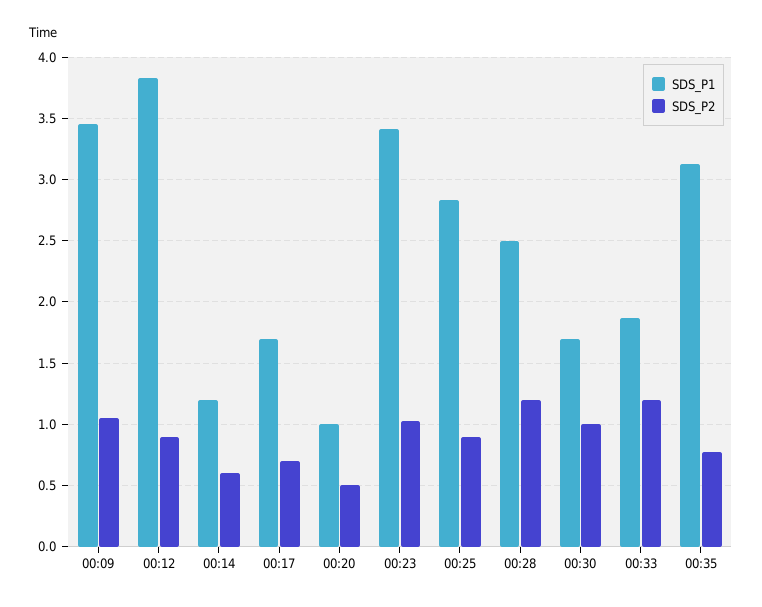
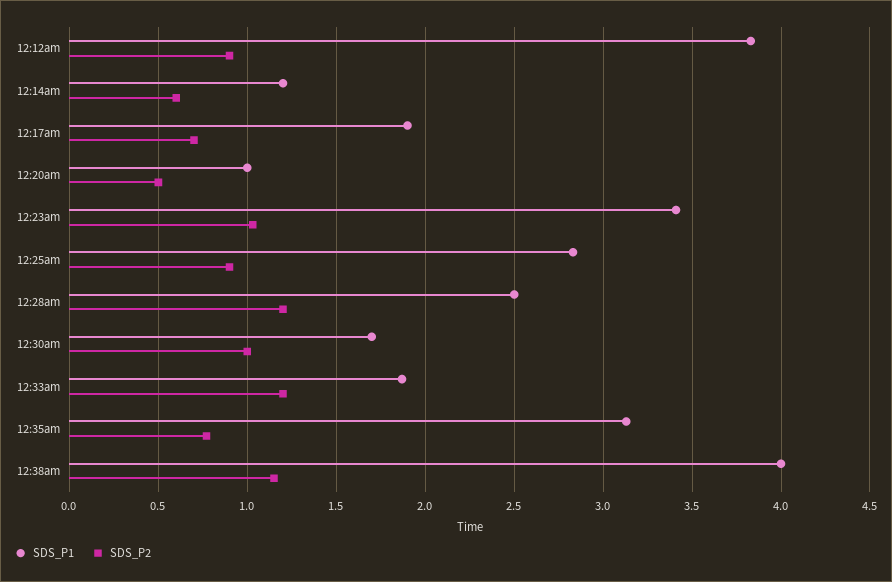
SDS_P1, 00:09: 3.45 -> none
SDS_P2, 00:09: 1.05 -> none
SDS_P1, 00:17: 1.7 -> 1.9
SDS_P1, 12:38am: none -> 4
SDS_P2, 12:38am: none -> 1.15

